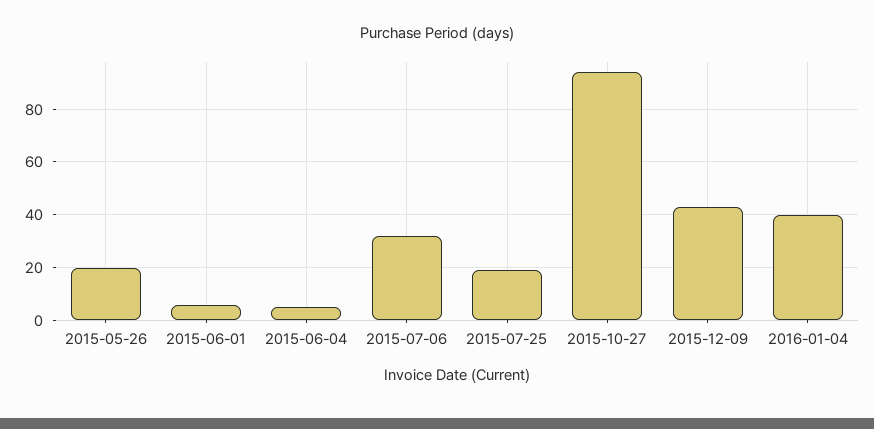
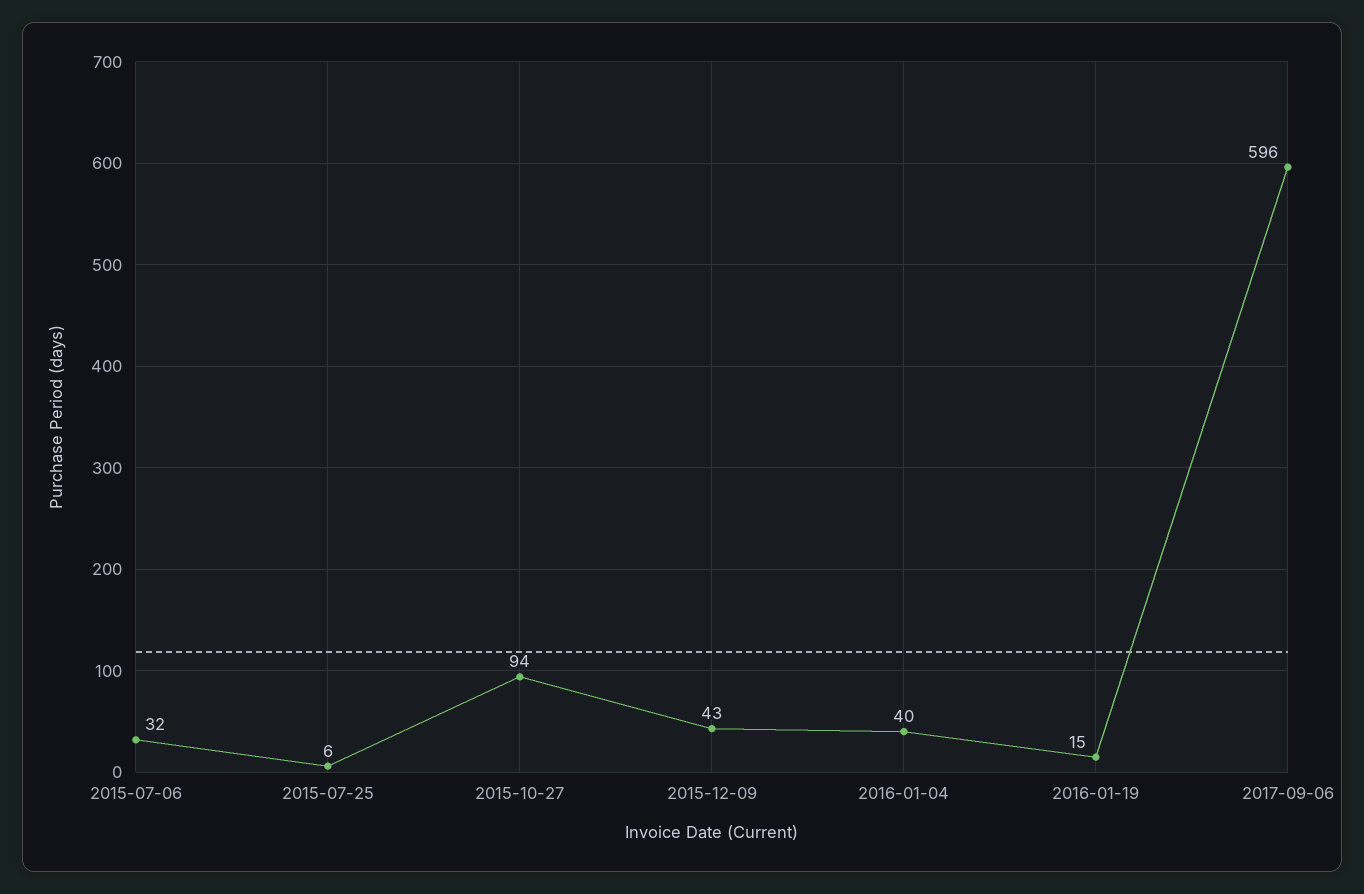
2015-05-26: 20 -> none
2015-06-01: 5 -> none
2015-06-04: 5 -> none
2015-07-25: 20 -> 6
2016-01-19: none -> 15
2017-09-06: none -> 596

